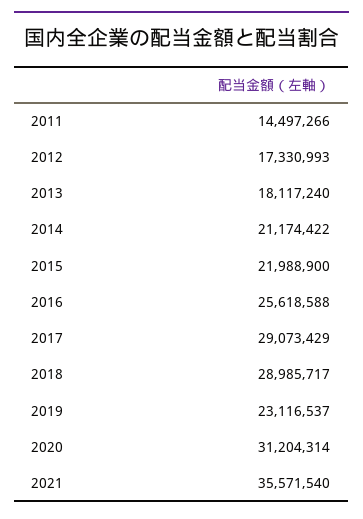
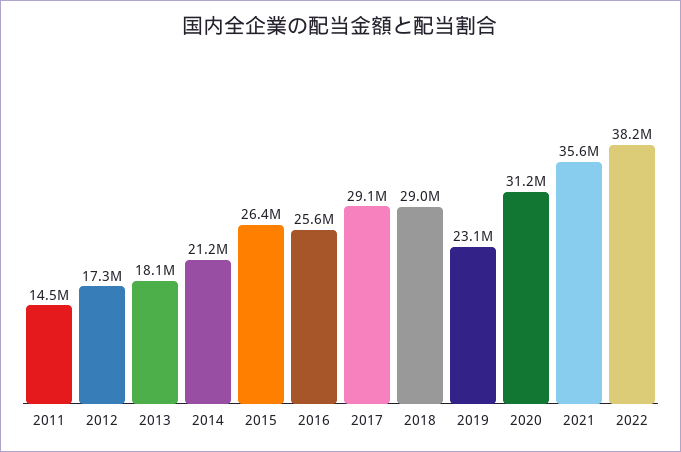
2015: 21988900 -> 26400000
2022: none -> 38200000

